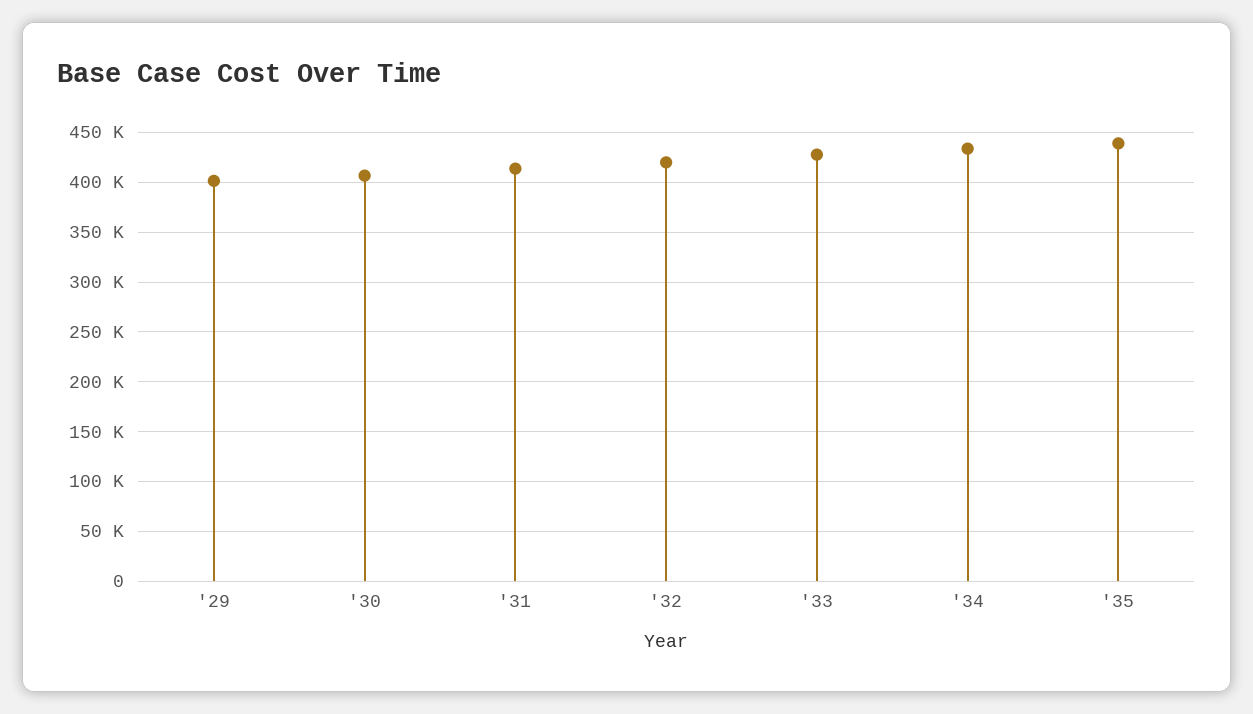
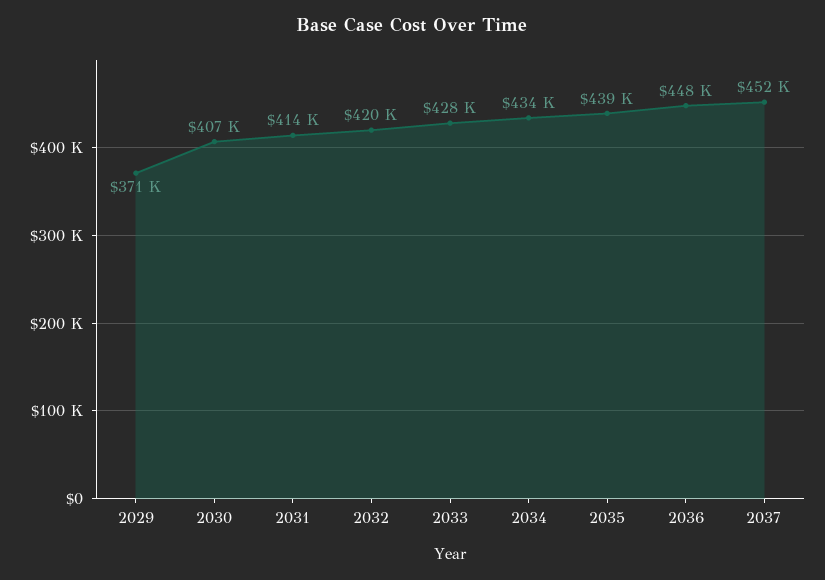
'29: 400000 -> 371000
2036: none -> 448000
2037: none -> 452000

